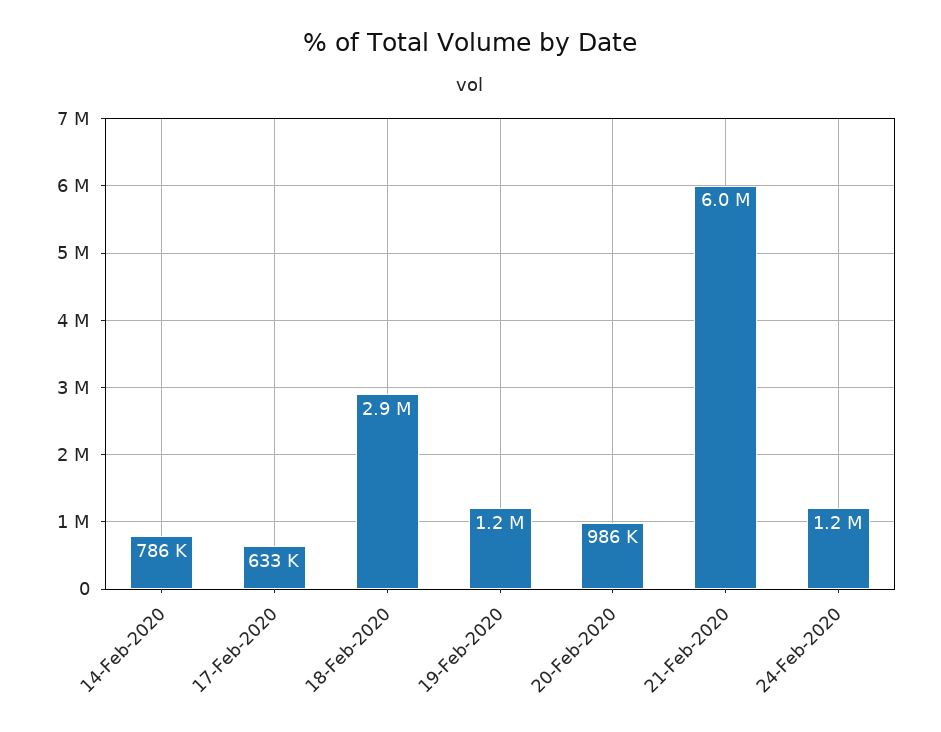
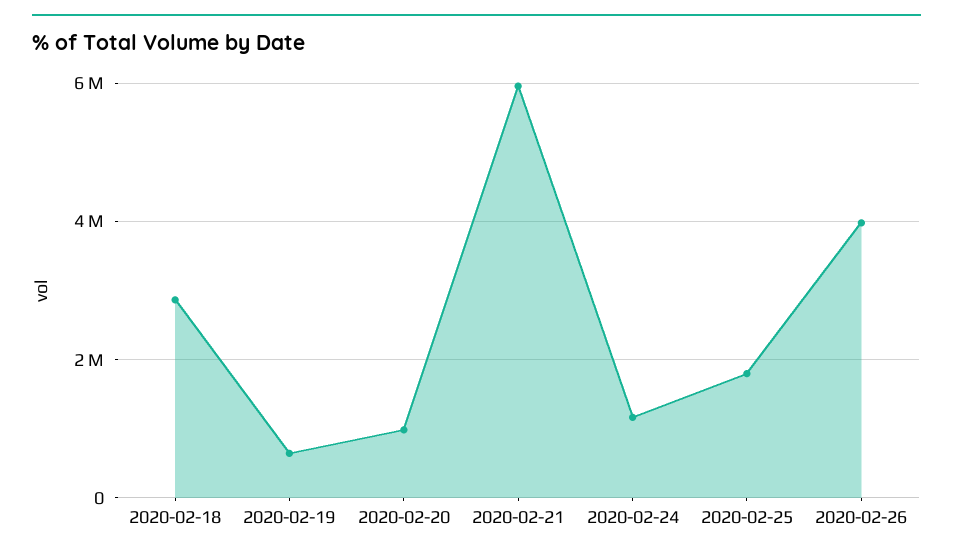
14-Feb-2020: 786000 -> none
17-Feb-2020: 633000 -> none
19-Feb-2020: 1200000 -> 600000
2020-02-25: none -> 1800000
2020-02-26: none -> 4000000

